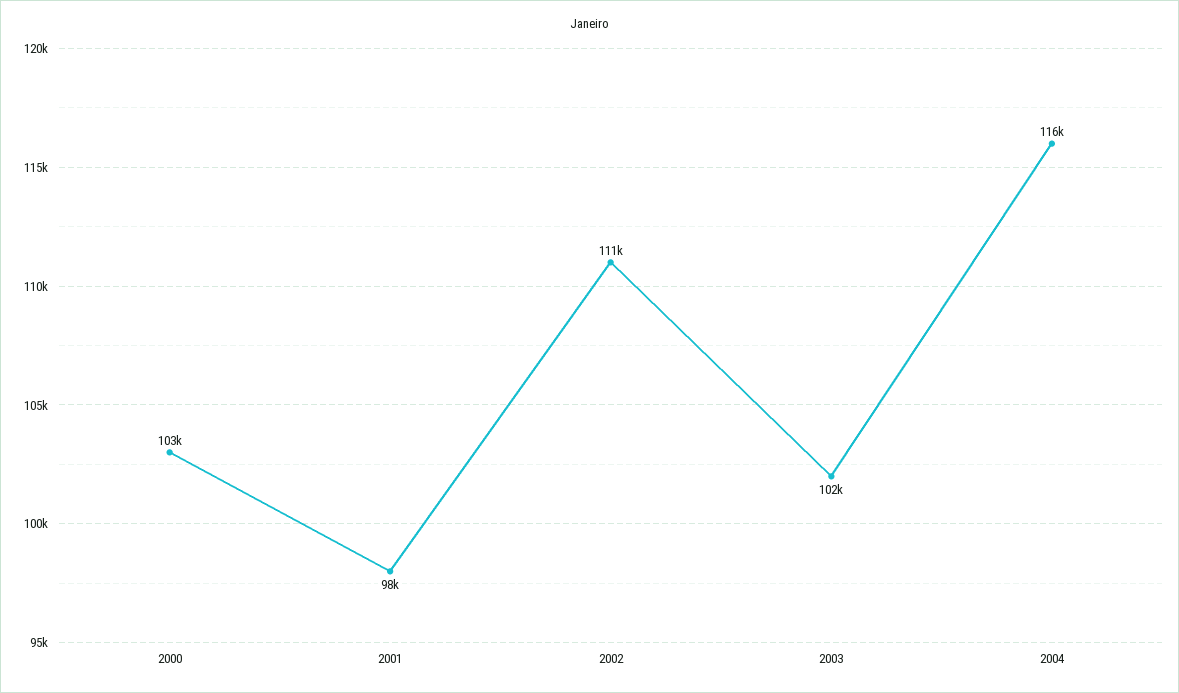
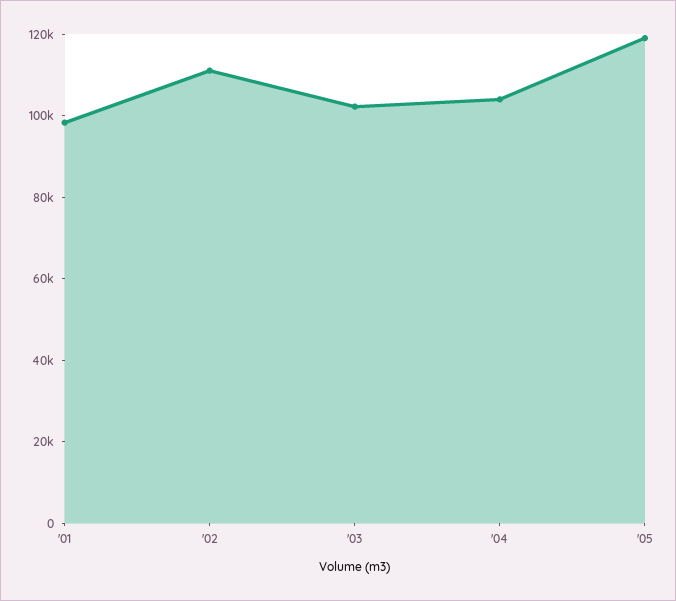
2000: 103000 -> none
2004: 116000 -> 105000
'05: none -> 120000

